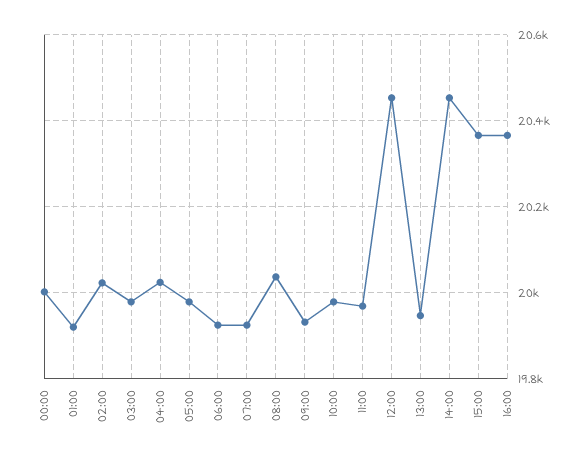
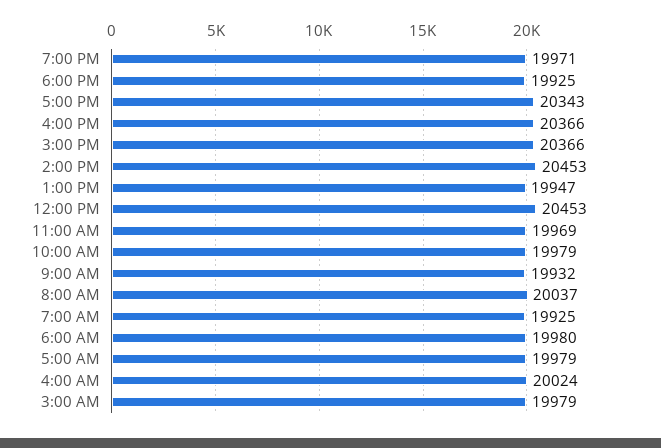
00:00: 20000 -> none
01:00: 19920 -> none
02:00: 20020 -> none
06:00: 19920 -> 19980
7:00 PM: none -> 19971
6:00 PM: none -> 19925
5:00 PM: none -> 20343

